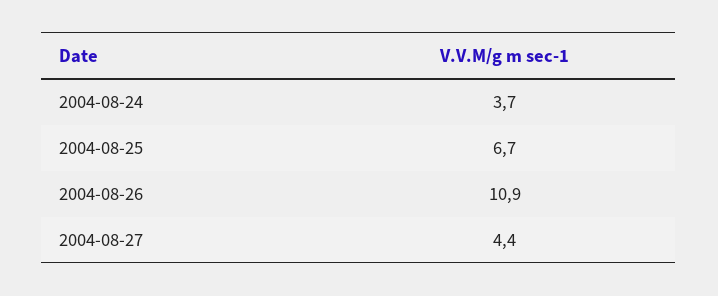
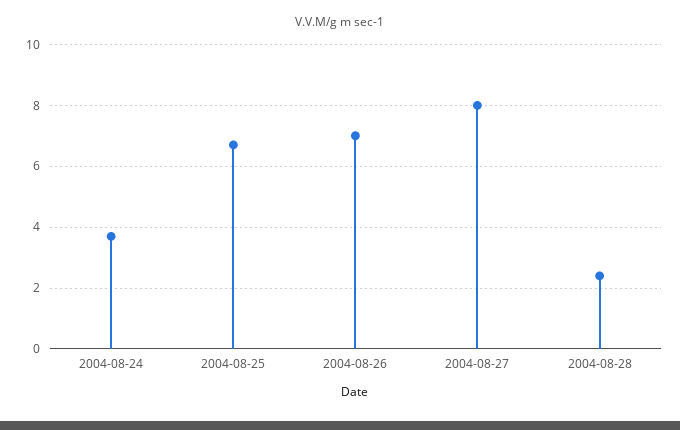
2004-08-26: 10.9 -> 7
2004-08-27: 4.4 -> 8
2004-08-28: none -> 2.5

